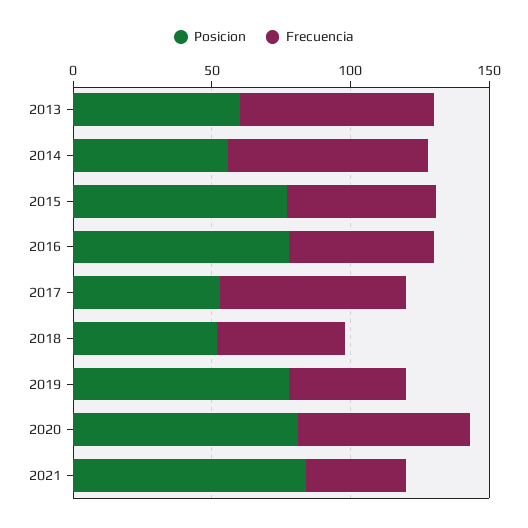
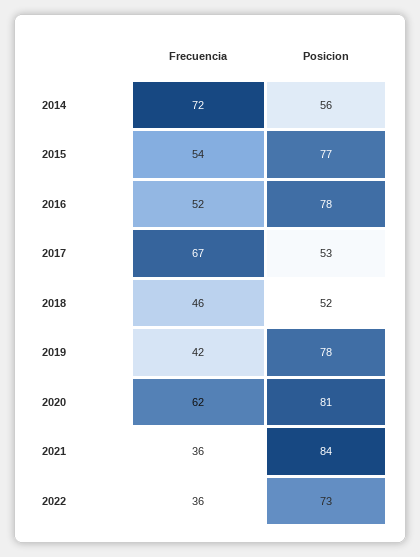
Posicion, 2013: 60 -> none
Frecuencia, 2013: 70 -> none
Frecuencia, 2022: none -> 36
Posicion, 2022: none -> 73

